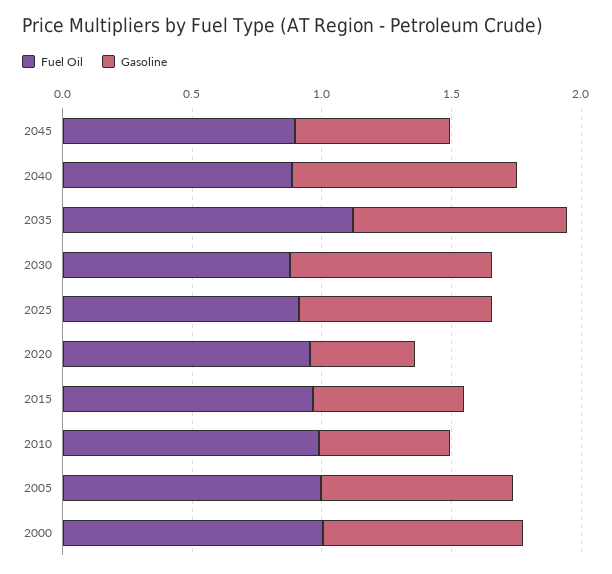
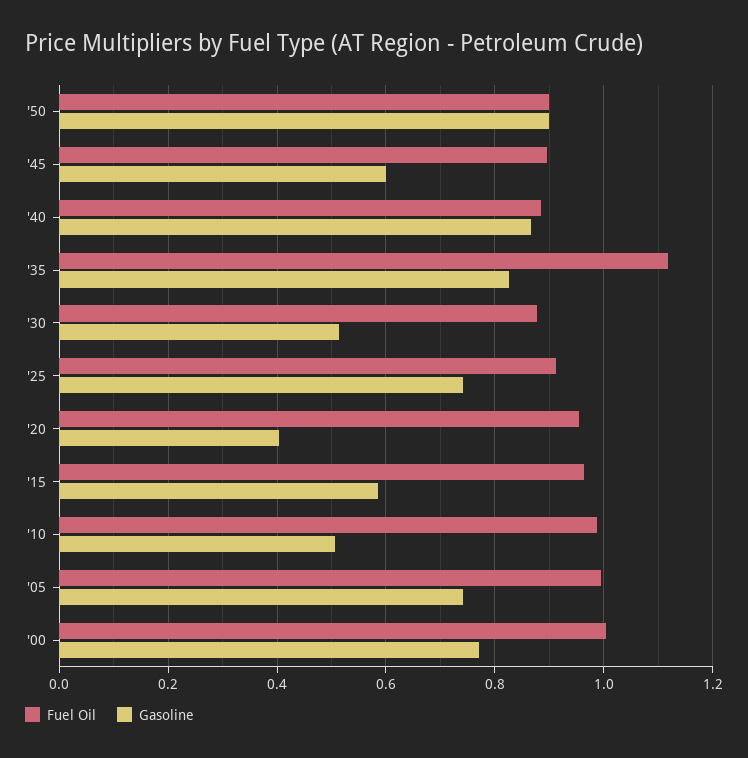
Gasoline, 2030: 0.8 -> 0.52
Fuel Oil, '50: none -> 0.9
Gasoline, '50: none -> 0.9

